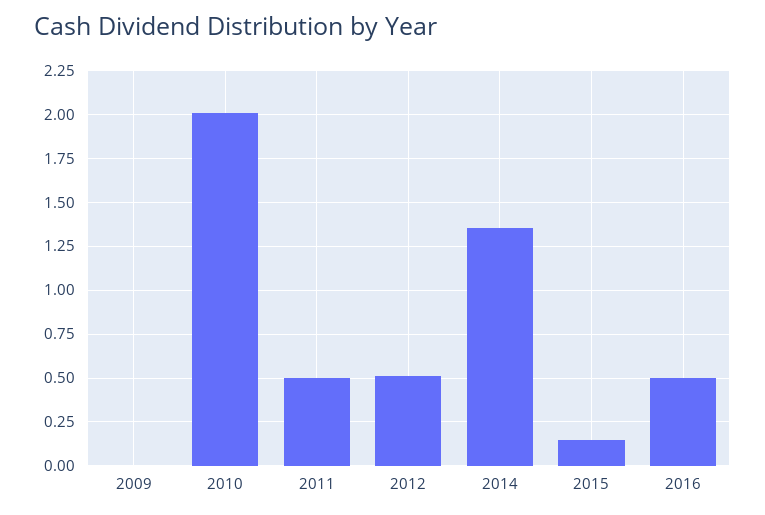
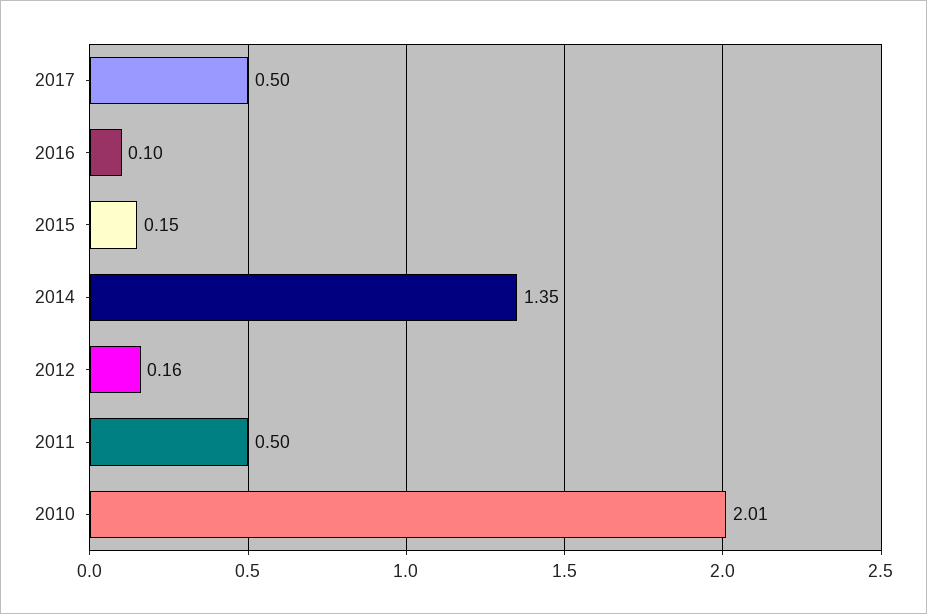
2009: 0 -> none
2012: 0.5 -> 0.16
2016: 0.5 -> 0.1
2017: none -> 0.5

